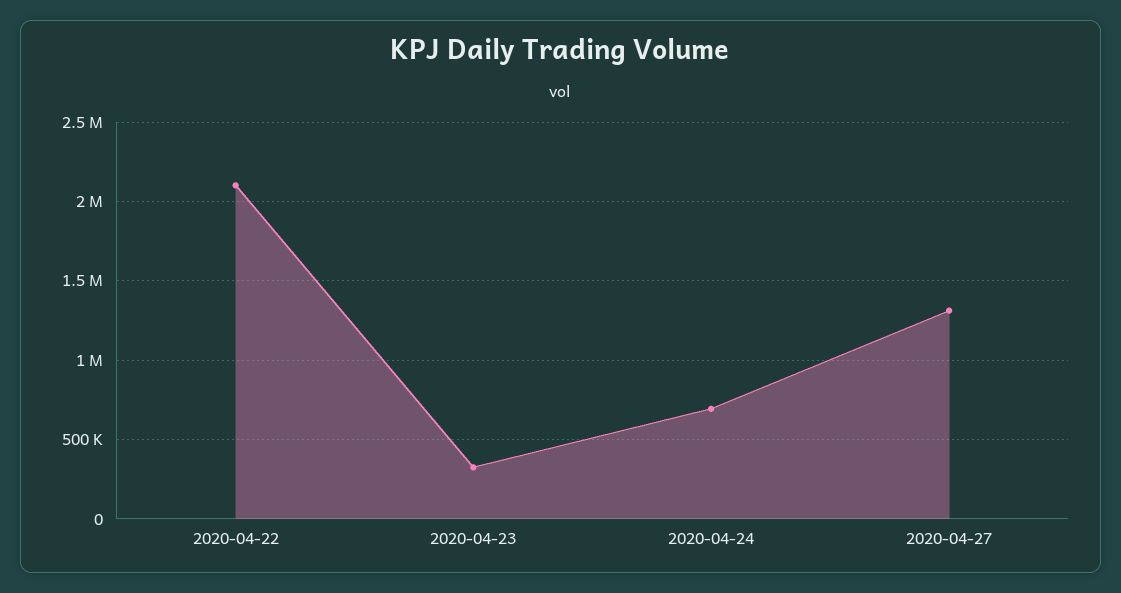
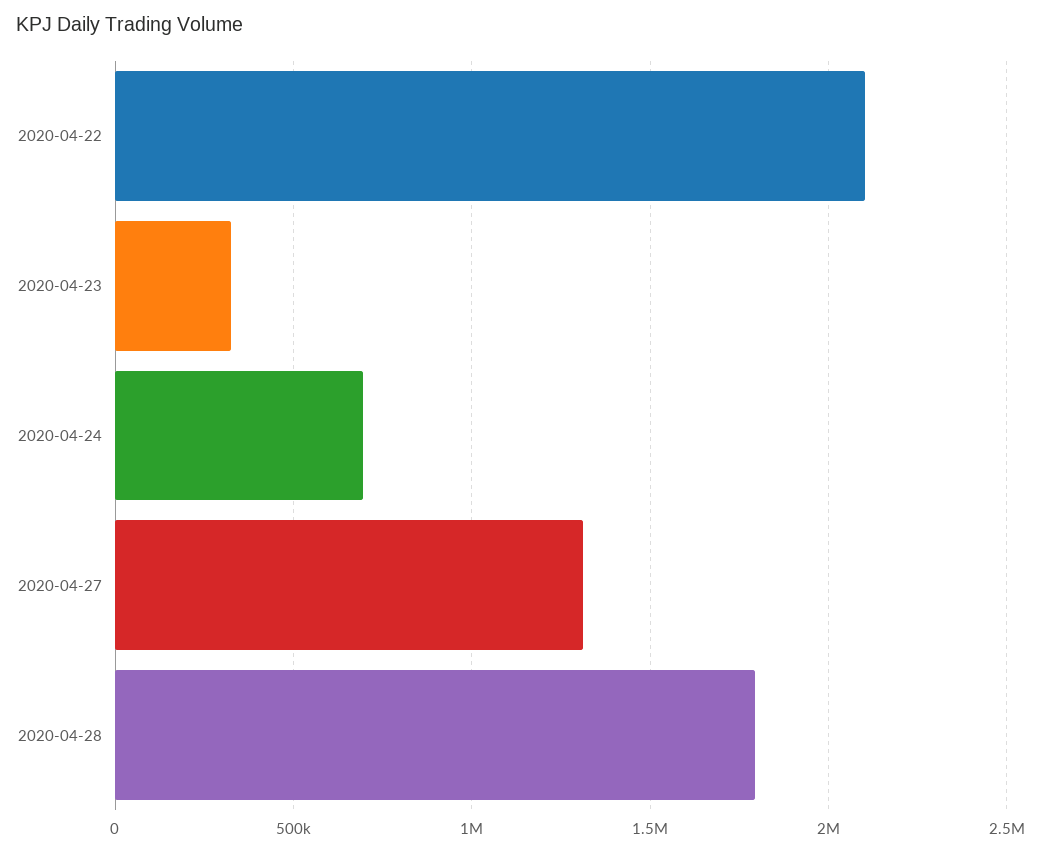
2020-04-28: none -> 1800000

